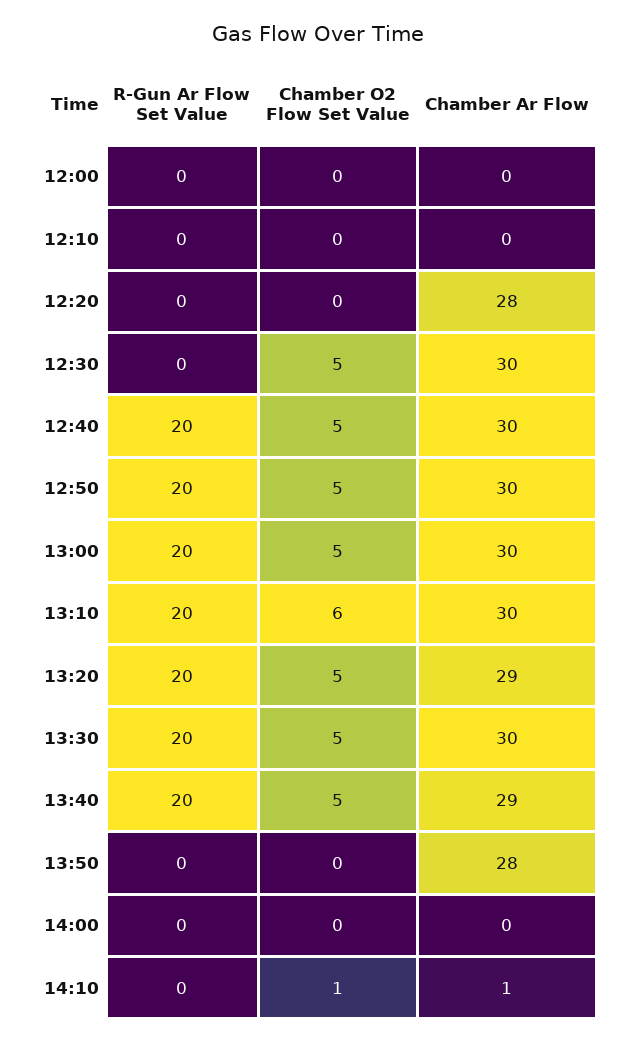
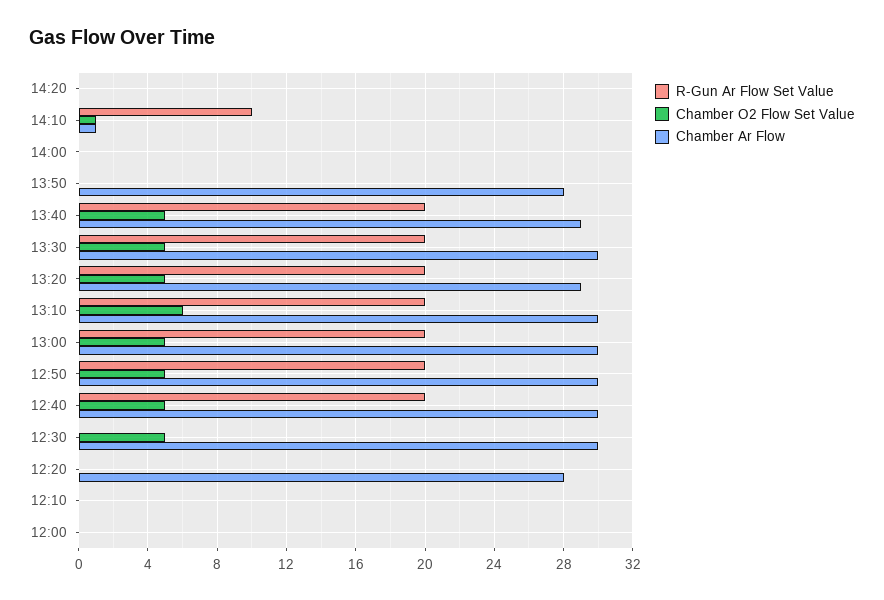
R-Gun Ar Flow Set Value, 14:10: 0 -> 10
R-Gun Ar Flow Set Value, 14:20: none -> 0
Chamber O2 Flow Set Value, 14:20: none -> 0
Chamber Ar Flow, 14:20: none -> 0

